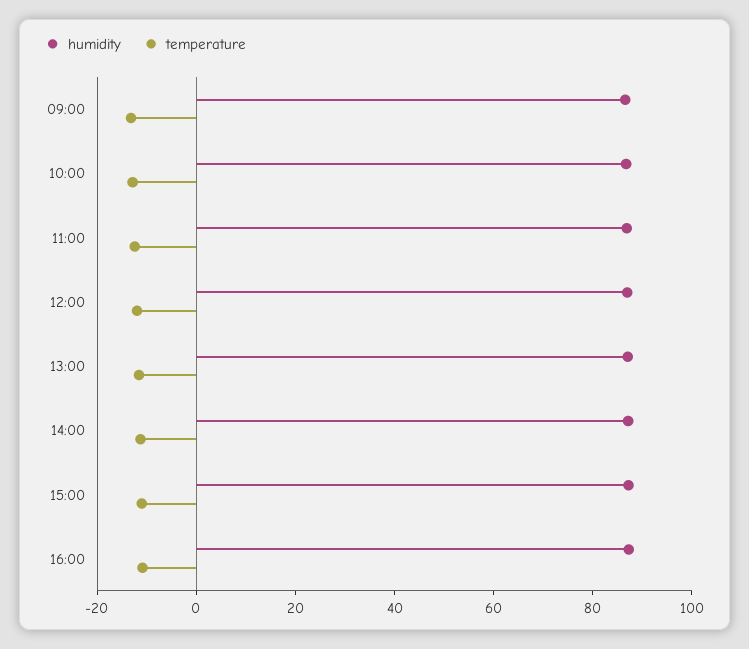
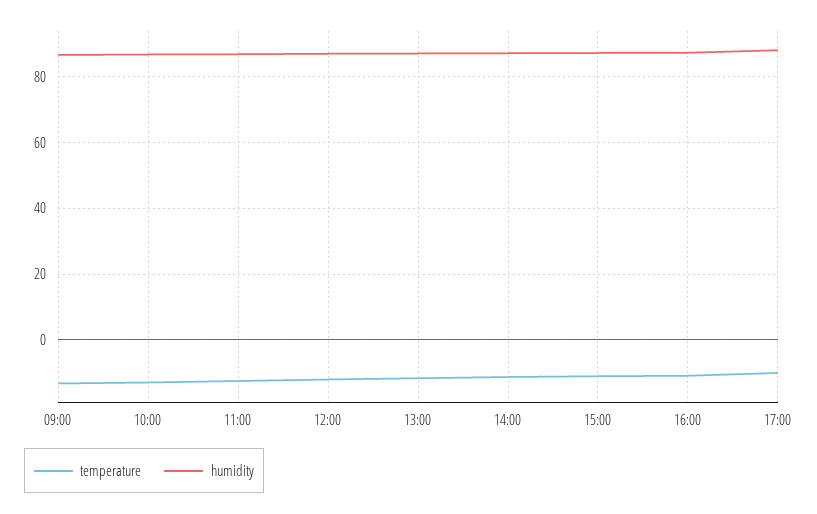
temperature, 17:00: none -> -10
humidity, 17:00: none -> 88

